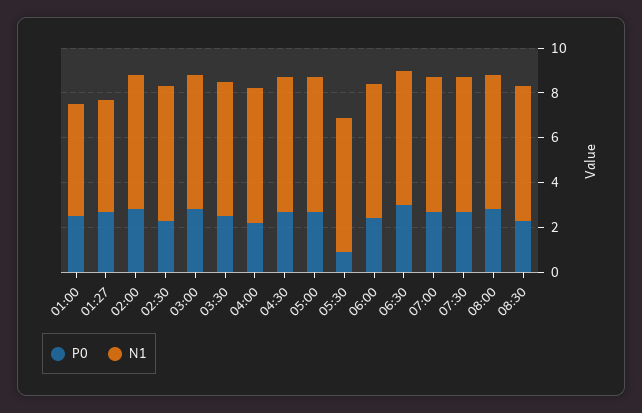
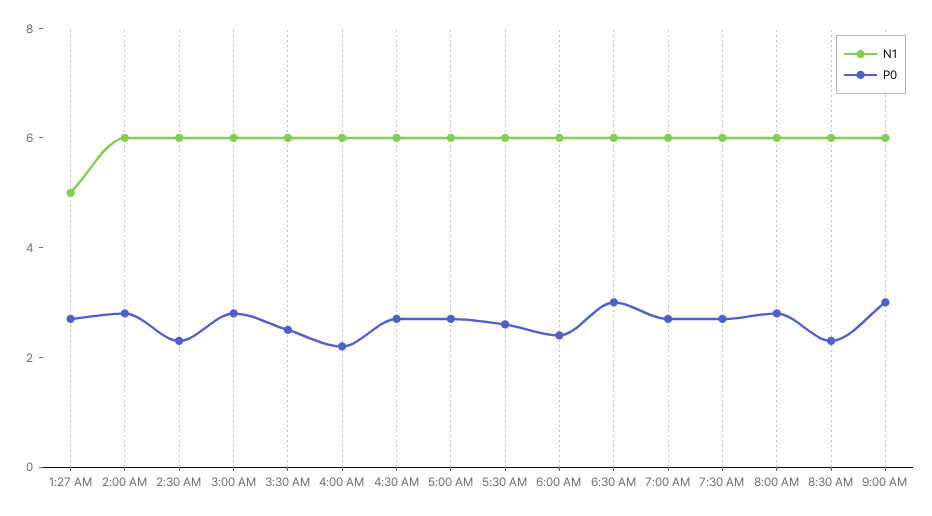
P0, 01:00: 2.5 -> none
N1, 01:00: 5 -> none
P0, 05:30: 1 -> 2.5
N1, 9:00 AM: none -> 6
P0, 9:00 AM: none -> 3

